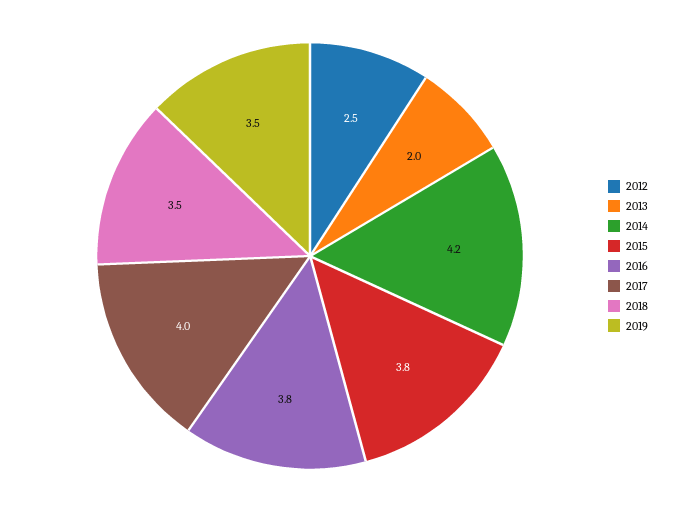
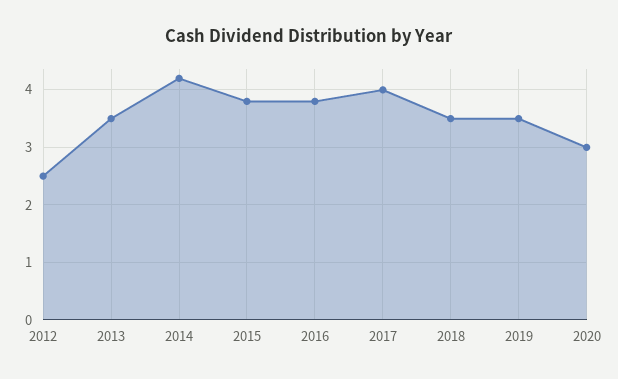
2013: 2 -> 3.5
2020: none -> 3

